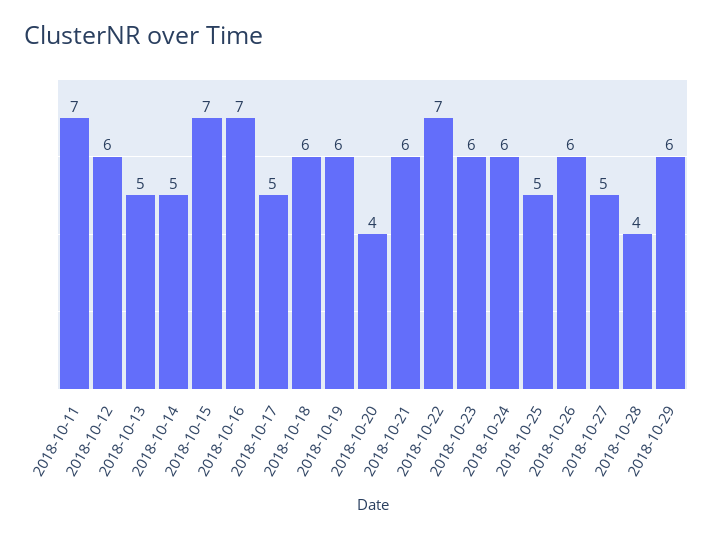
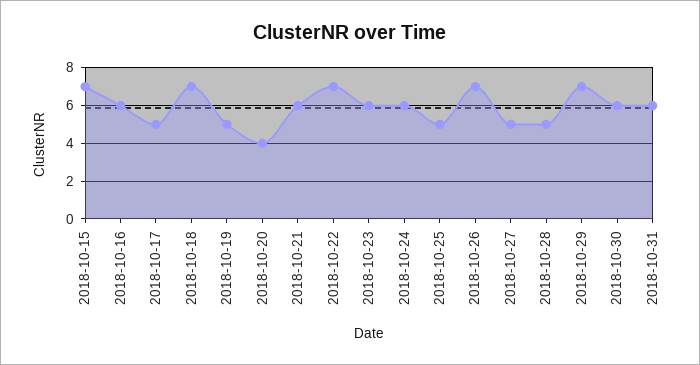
2018-10-11: 7 -> none
2018-10-12: 6 -> none
2018-10-13: 5 -> none
2018-10-14: 5 -> none
2018-10-16: 7 -> 6
2018-10-18: 6 -> 7
2018-10-19: 6 -> 5
2018-10-26: 6 -> 7
2018-10-28: 4 -> 5
2018-10-29: 6 -> 7
2018-10-30: none -> 6
2018-10-31: none -> 6

